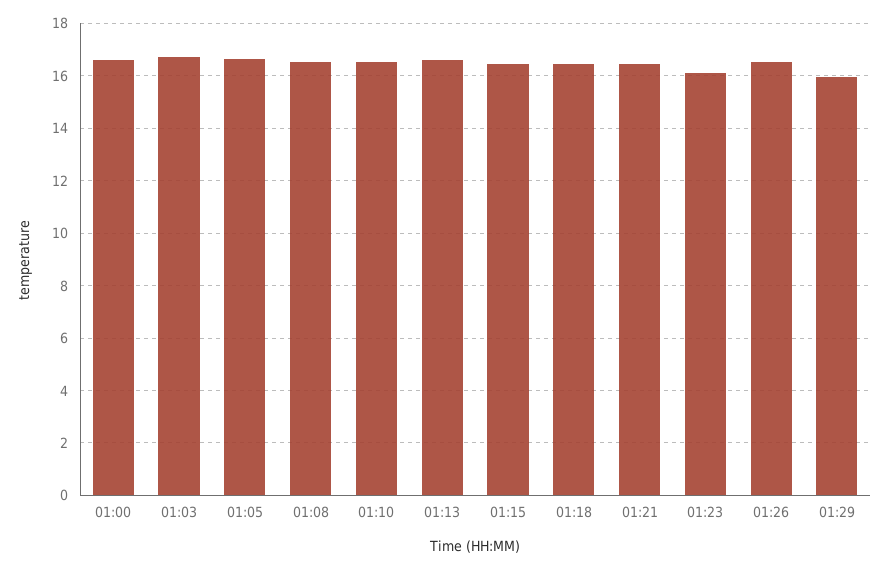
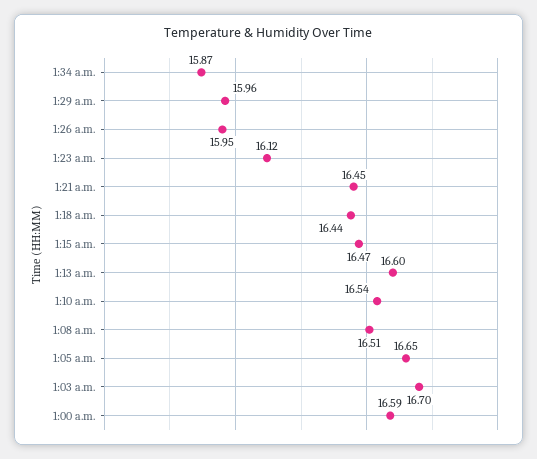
01:26: 16.5 -> 15.95
1:34 a.m.: none -> 15.87

